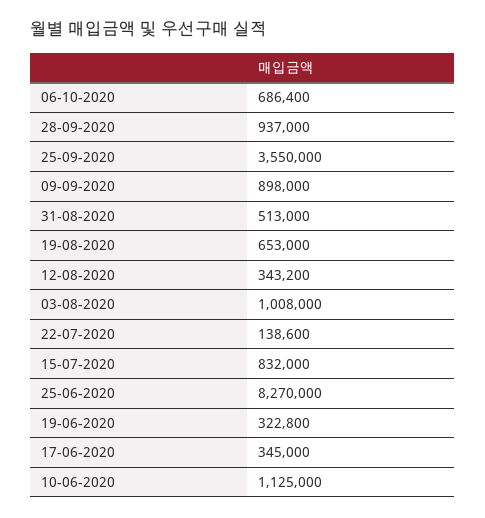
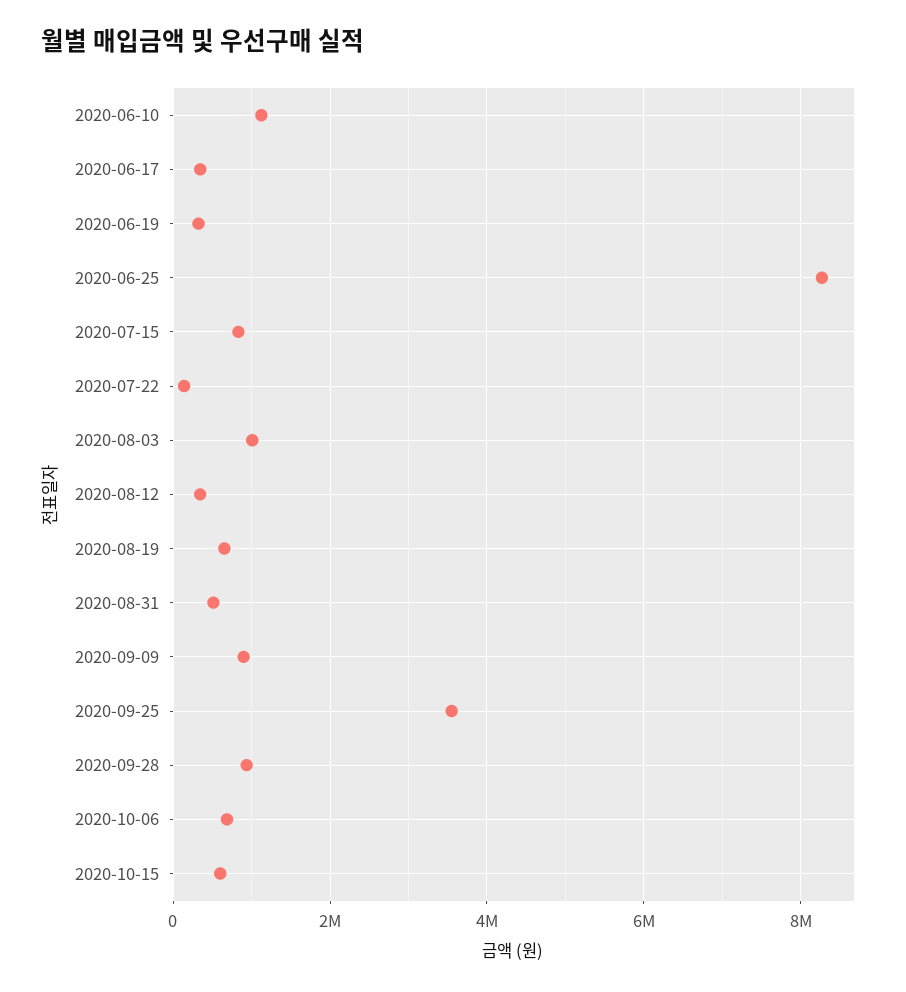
2020-10-15: none -> 600000

